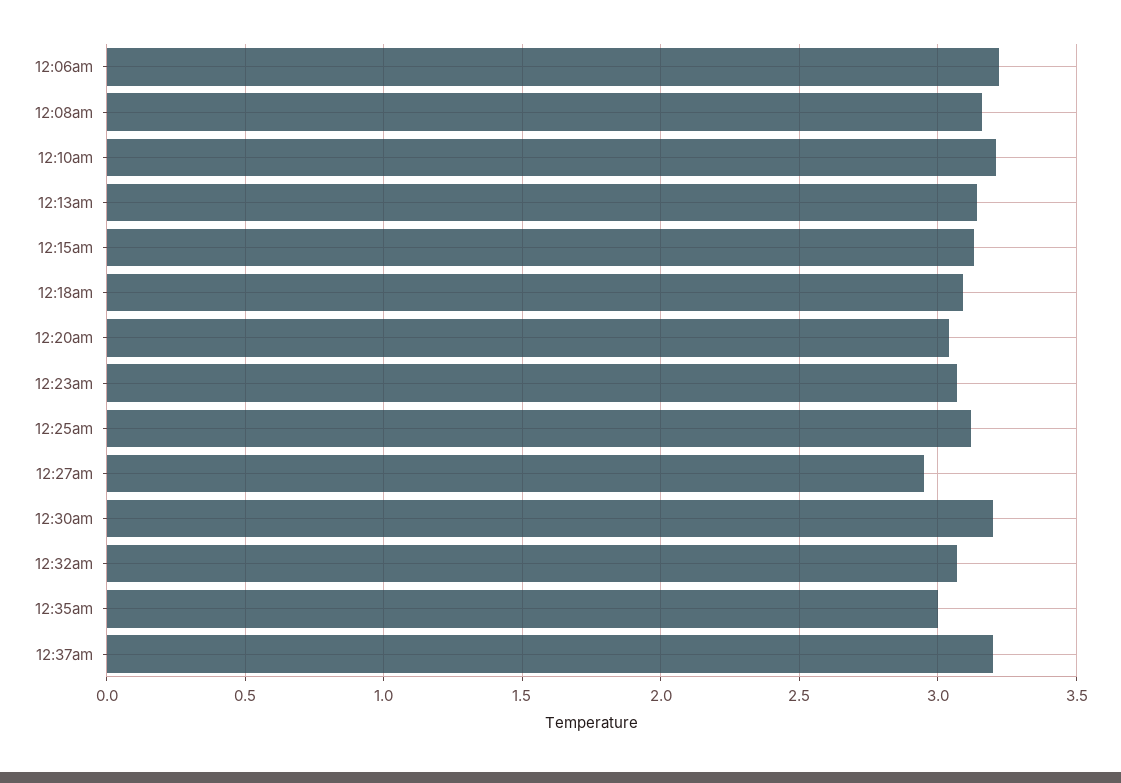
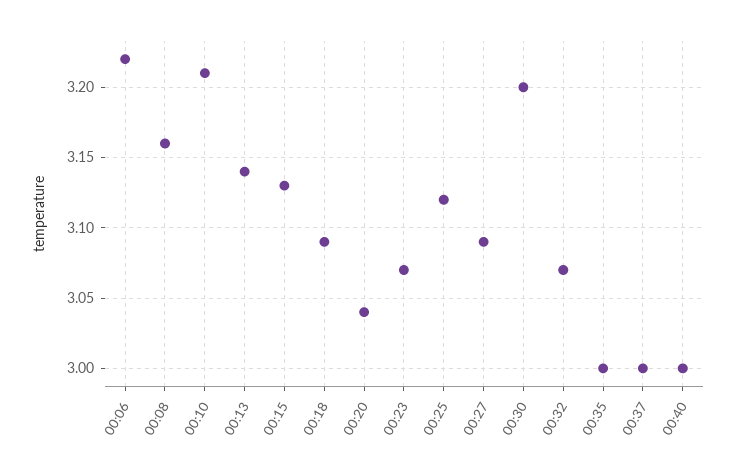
12:27am: 2.95 -> 3.09
12:37am: 3.2 -> 3
00:40: none -> 3

